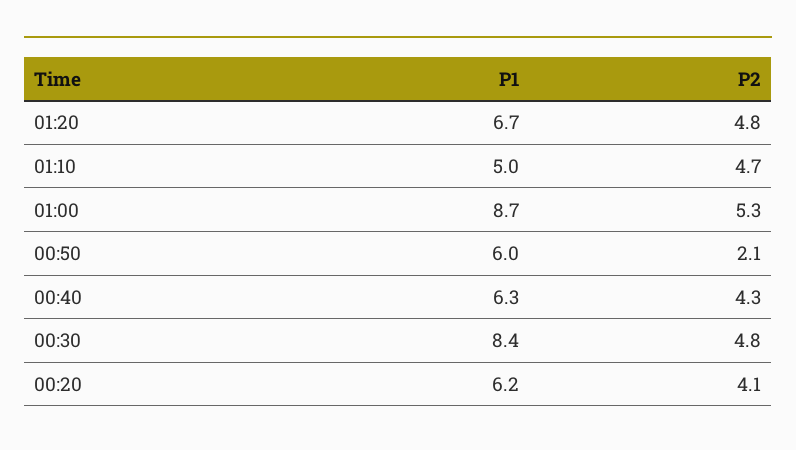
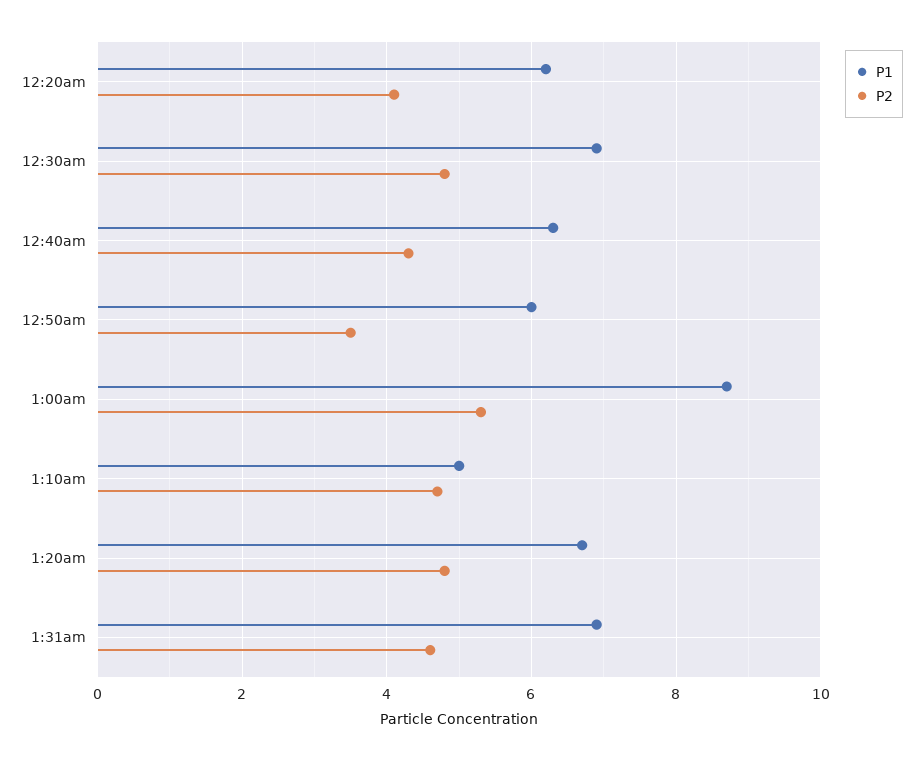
P2, 00:50: 2.1 -> 3.5
P1, 00:30: 8.4 -> 7
P1, 1:31am: none -> 7
P2, 1:31am: none -> 4.5

